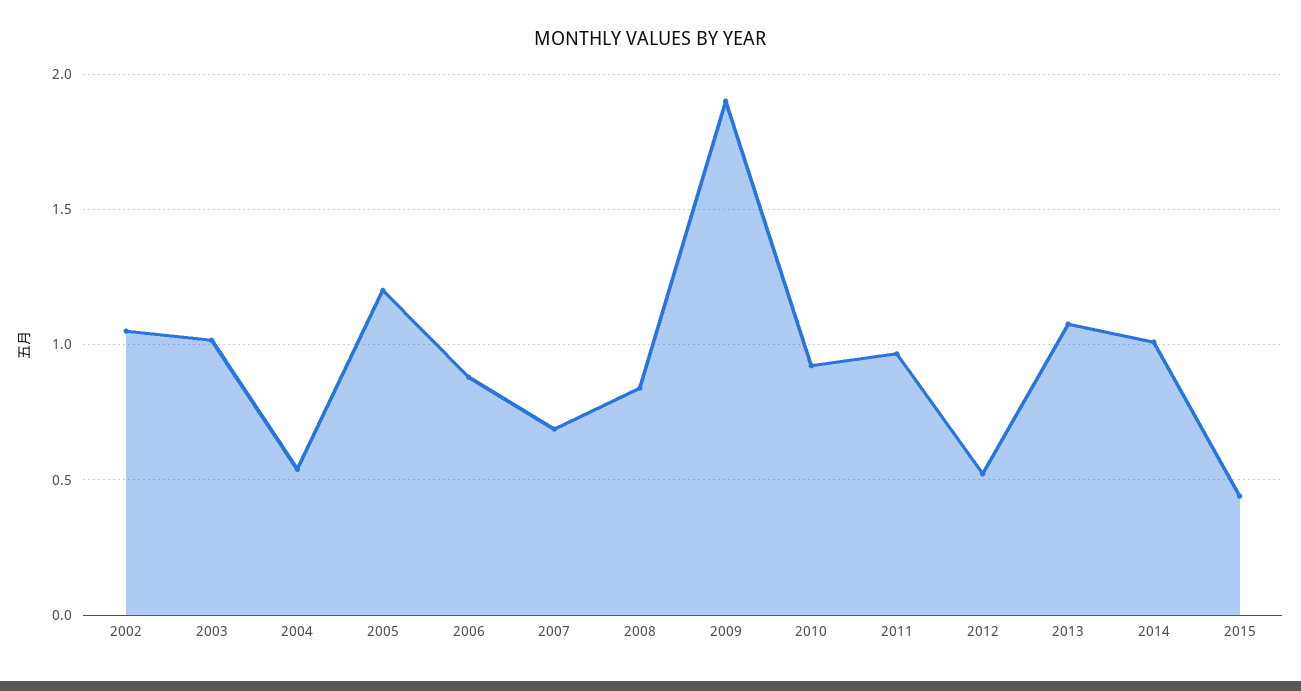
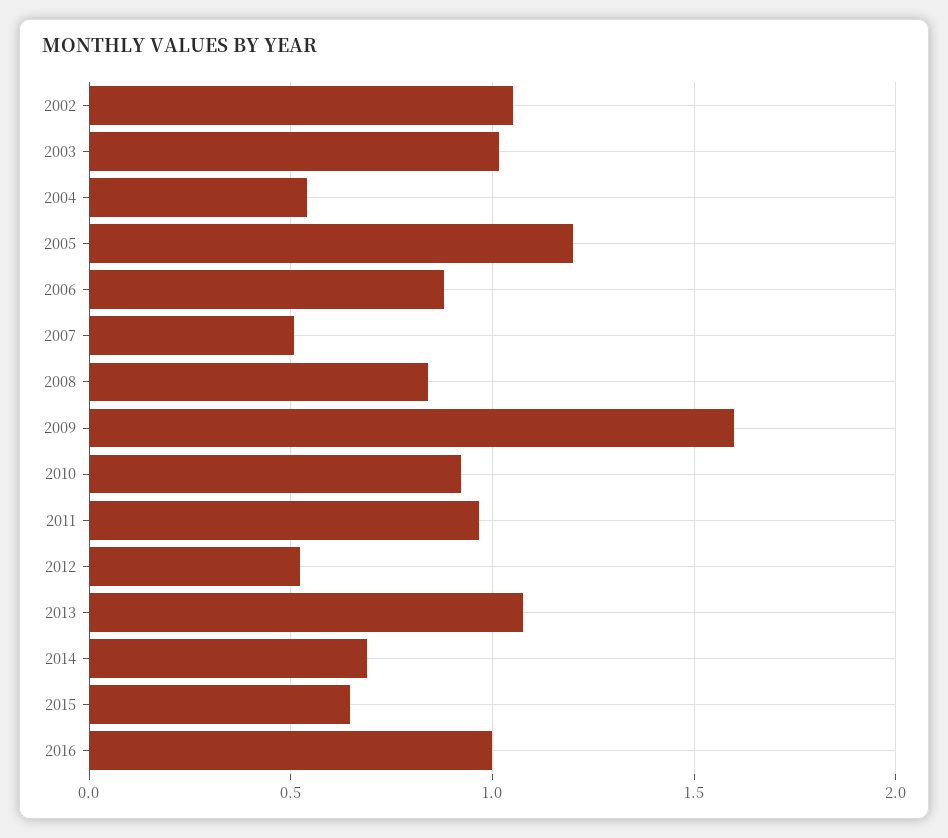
2007: 0.7 -> 0.5
2009: 1.9 -> 1.6
2014: 1 -> 0.7
2015: 0.45 -> 0.65
2016: none -> 1

